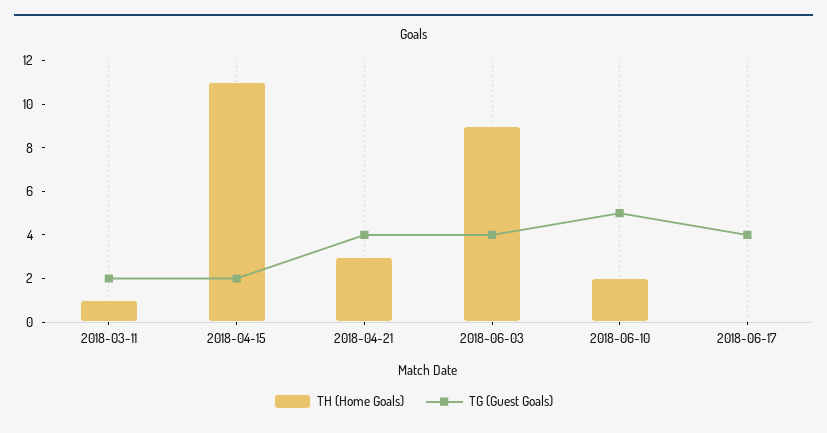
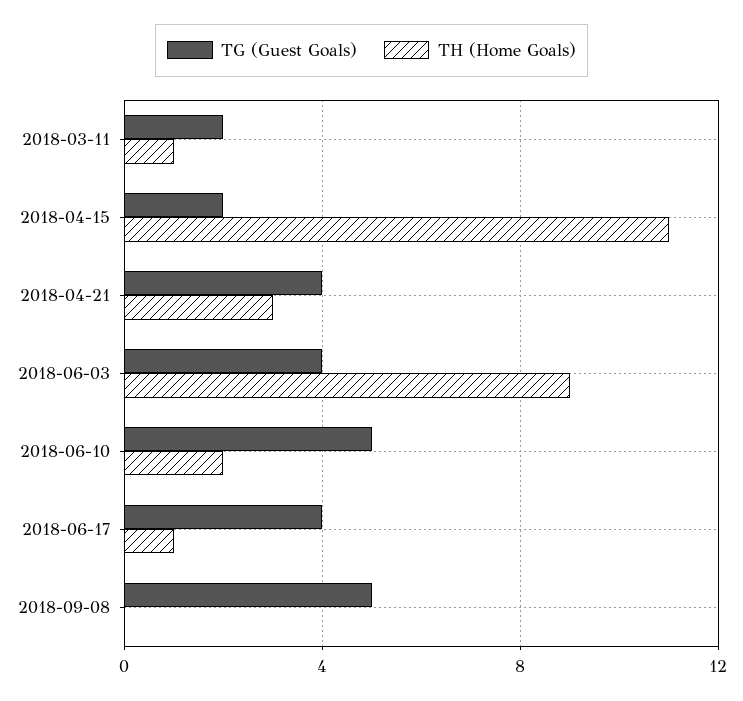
TH (Home Goals), 2018-06-17: 0 -> 1
TG (Guest Goals), 2018-09-08: none -> 5
TH (Home Goals), 2018-09-08: none -> 0

